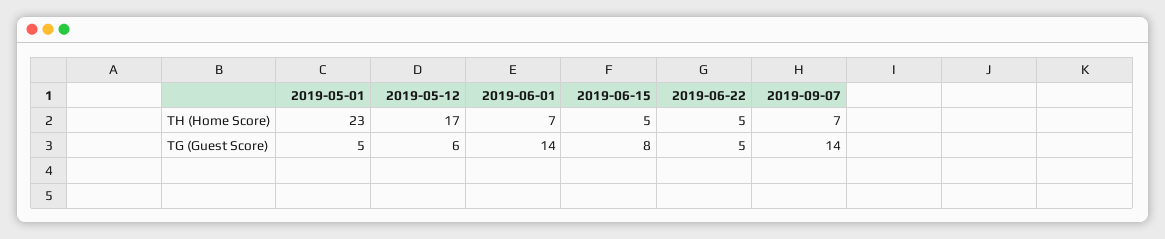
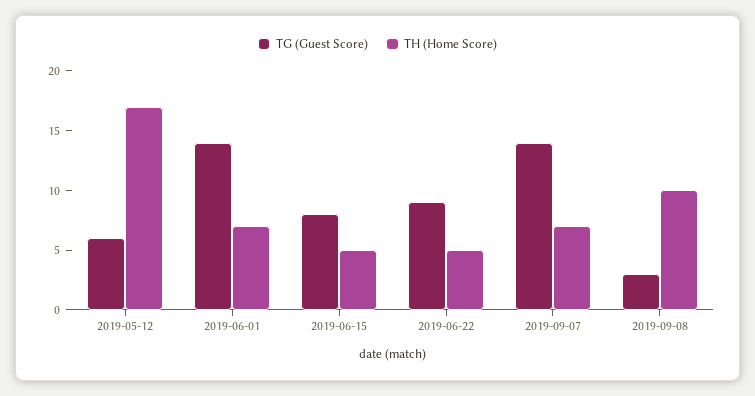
TH (Home Score), 2019-05-01: 23 -> none
TG (Guest Score), 2019-05-01: 5 -> none
TG (Guest Score), 2019-06-22: 5 -> 9
TG (Guest Score), 2019-09-08: none -> 3
TH (Home Score), 2019-09-08: none -> 10

